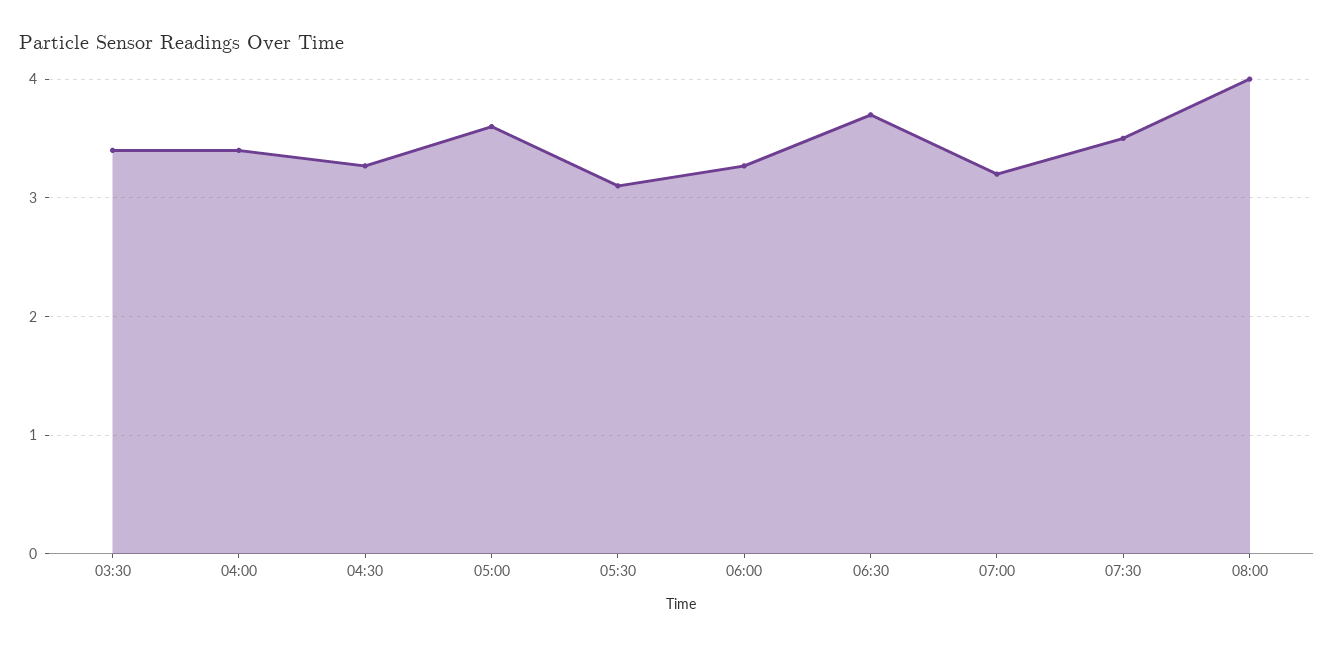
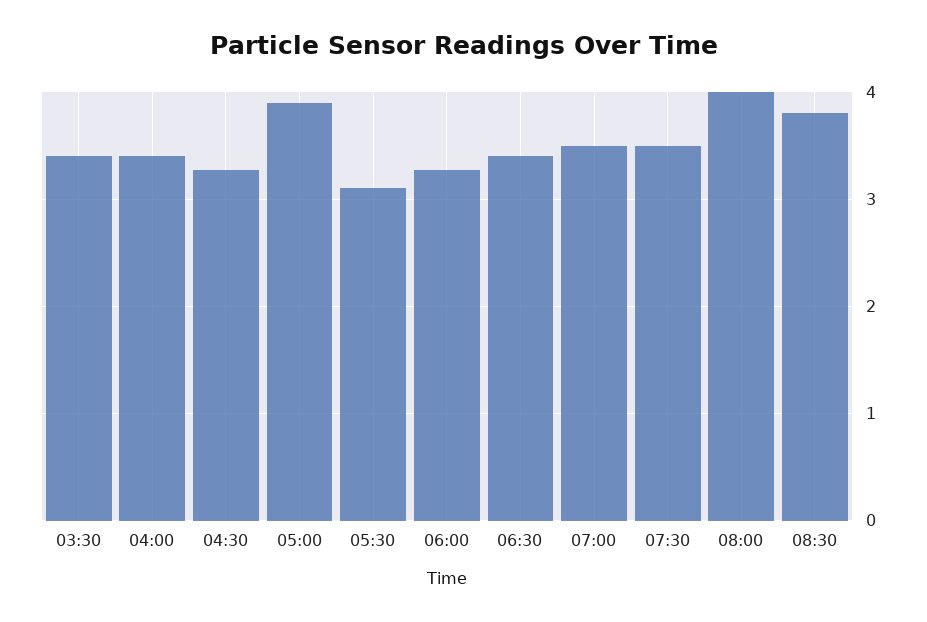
05:00: 3.6 -> 3.9
06:30: 3.7 -> 3.4
07:00: 3.2 -> 3.5
08:30: none -> 3.8

